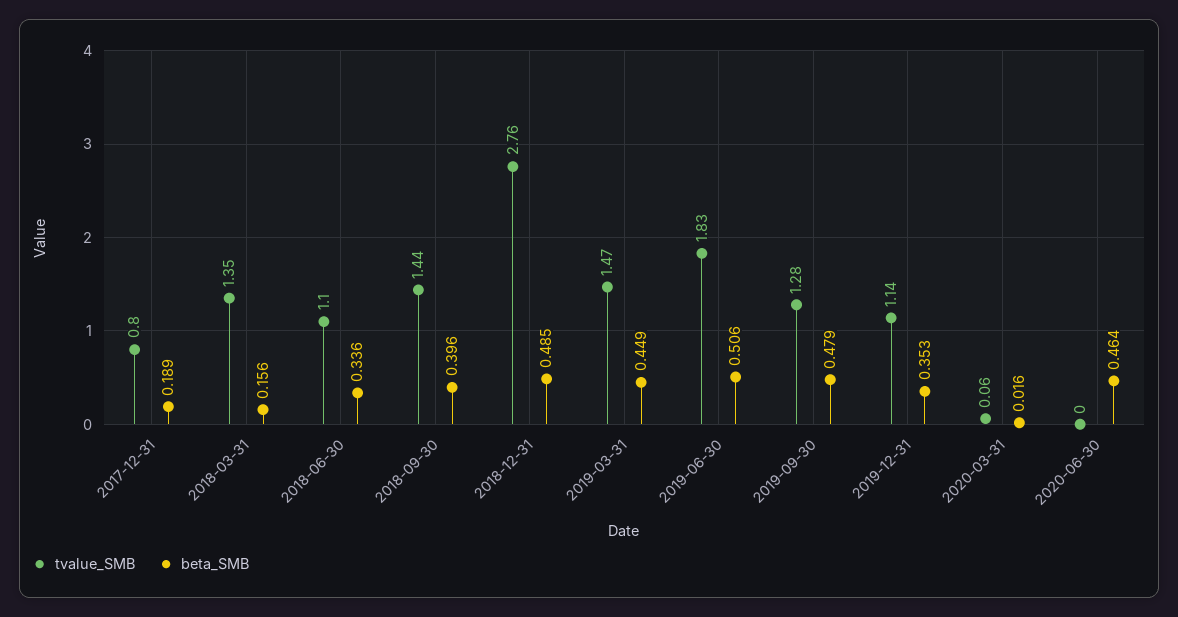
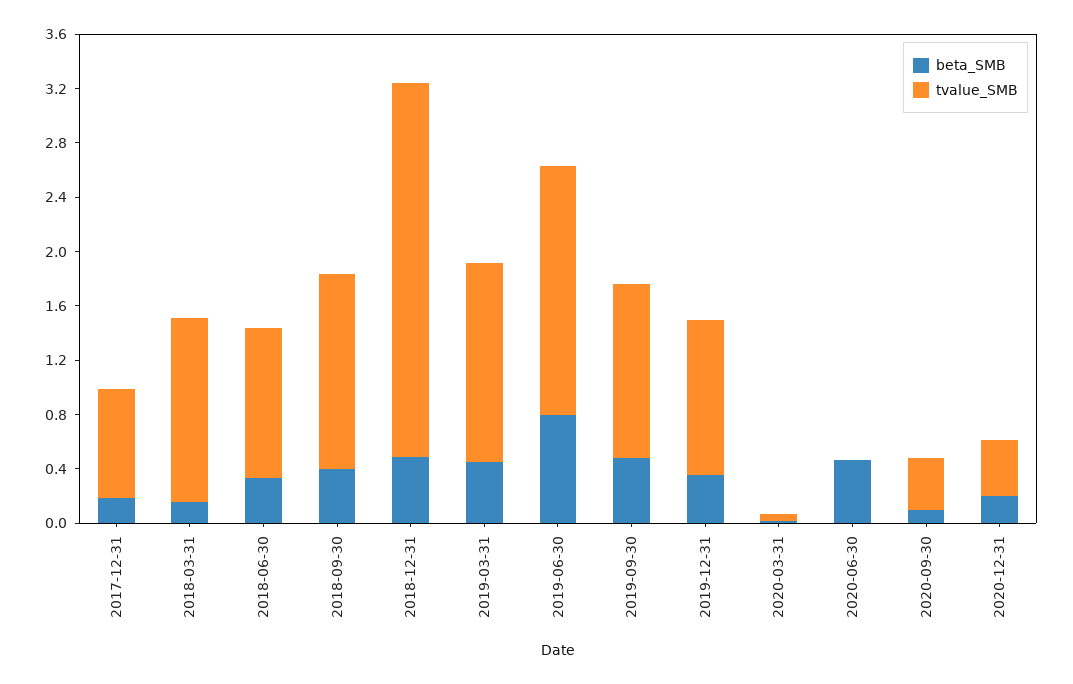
beta_SMB, 2019-06-30: 0.506 -> 0.8
beta_SMB, 2020-09-30: none -> 0.1
tvalue_SMB, 2020-09-30: none -> 0.4
beta_SMB, 2020-12-31: none -> 0.2
tvalue_SMB, 2020-12-31: none -> 0.4

